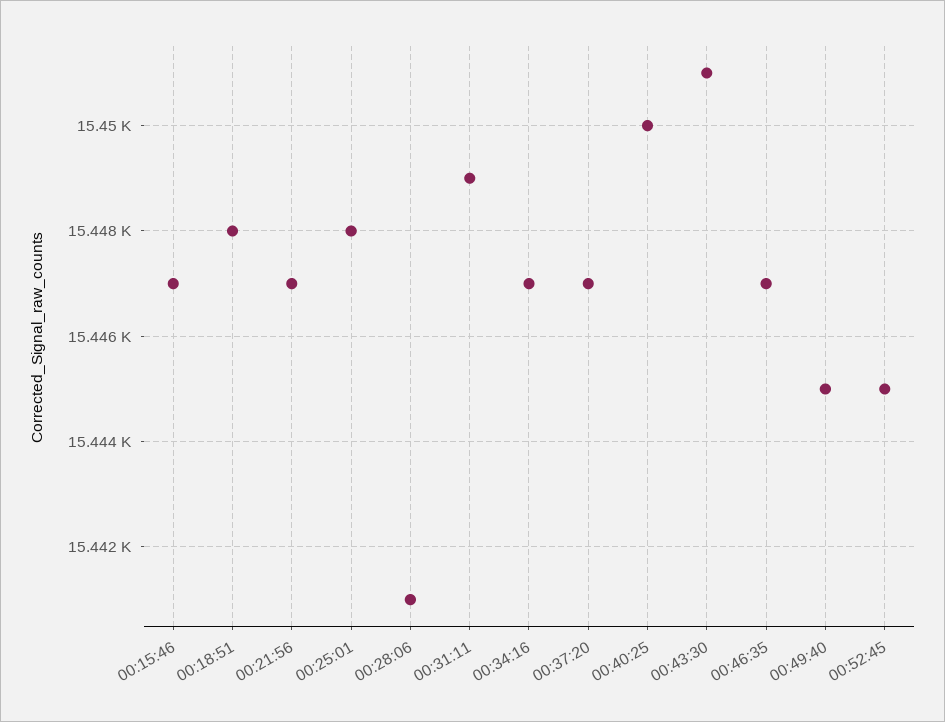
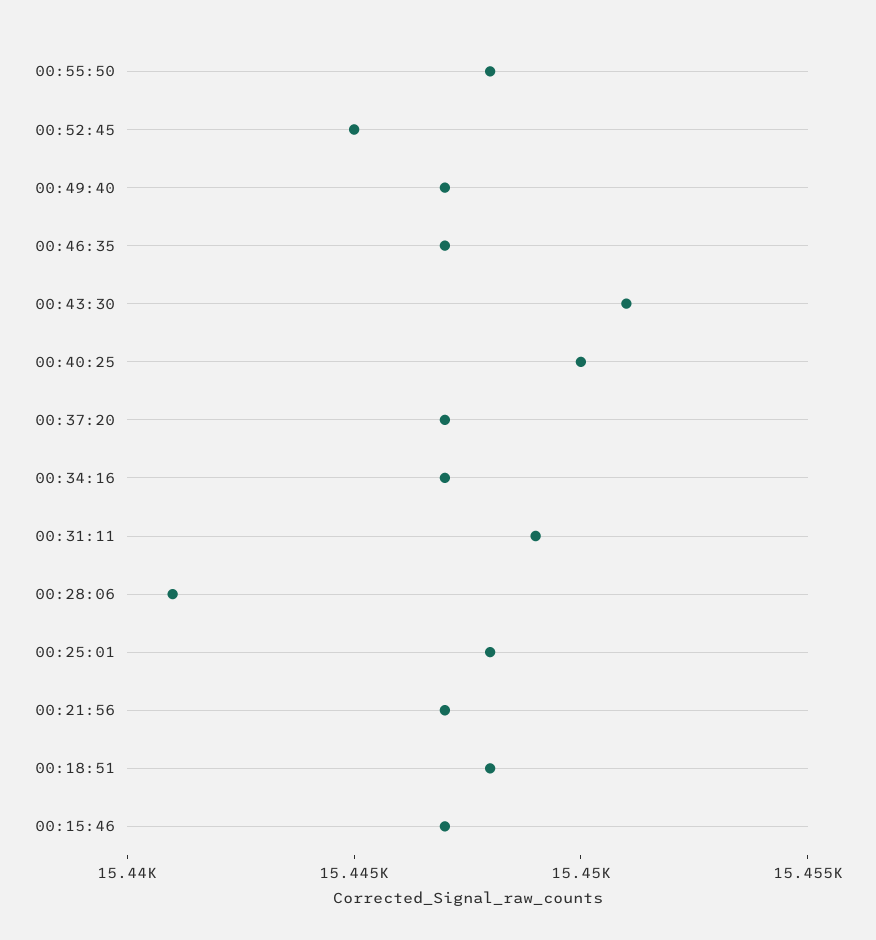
00:49:40: 15445 -> 15447
00:55:50: none -> 15448

